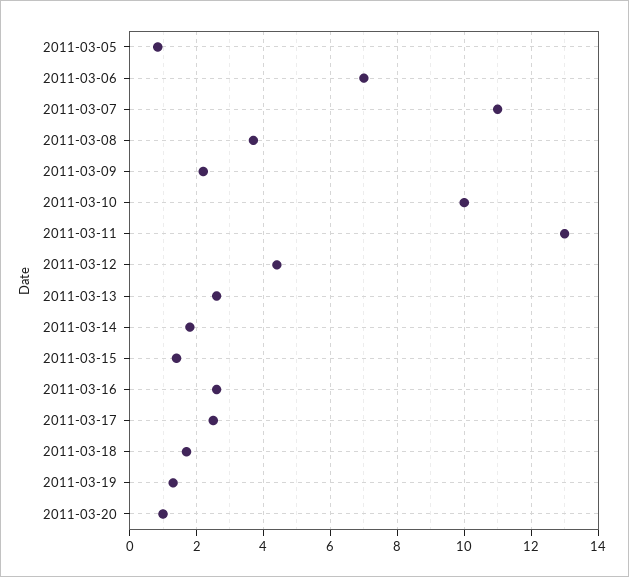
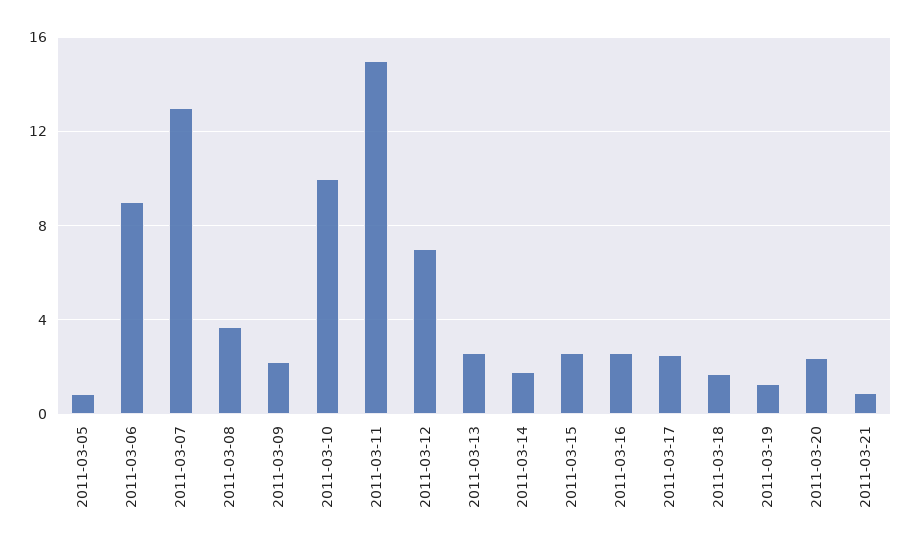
2011-03-06: 7 -> 9
2011-03-07: 11 -> 13
2011-03-11: 13 -> 15
2011-03-12: 4.4 -> 7
2011-03-15: 1.4 -> 2.5
2011-03-20: 1 -> 2.5
2011-03-21: none -> 1

